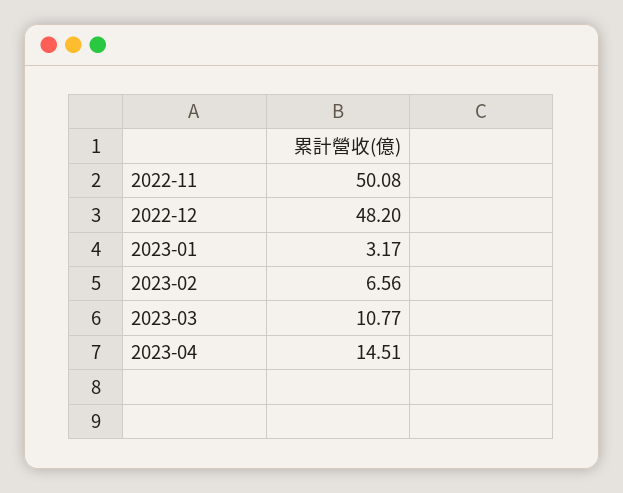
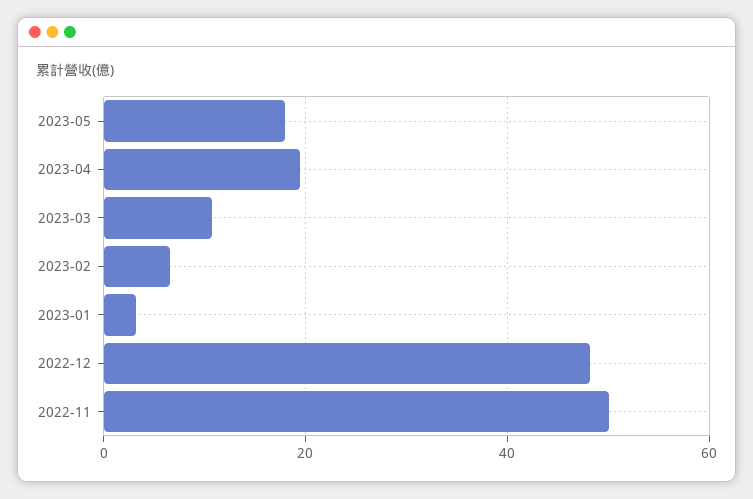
2023-04: 14.51 -> 20
2023-05: none -> 18

